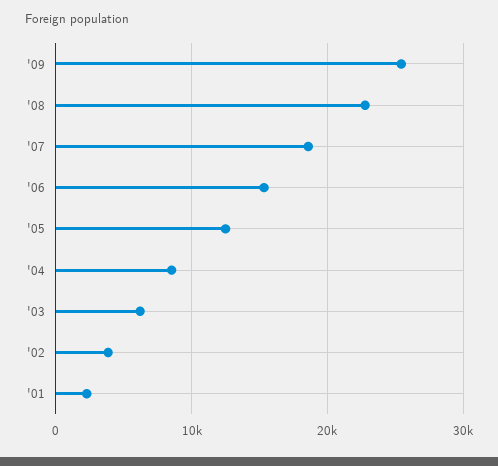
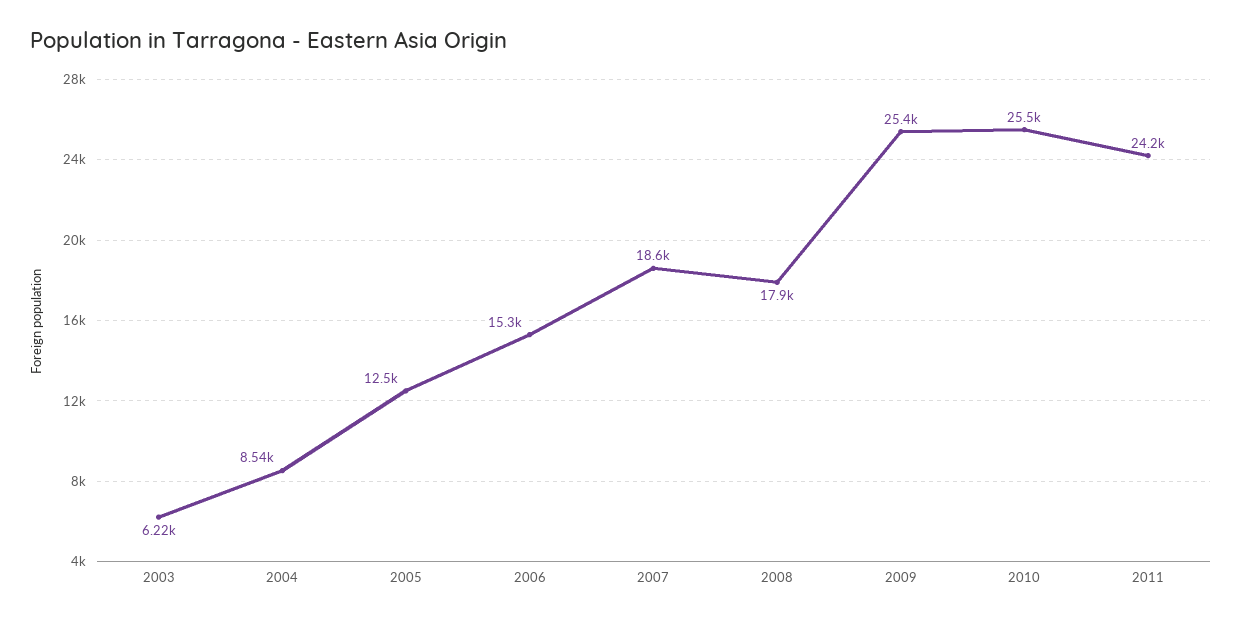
'08: 23000 -> 17900
'02: 4000 -> none
'01: 2000 -> none
2010: none -> 25500
2011: none -> 24200

